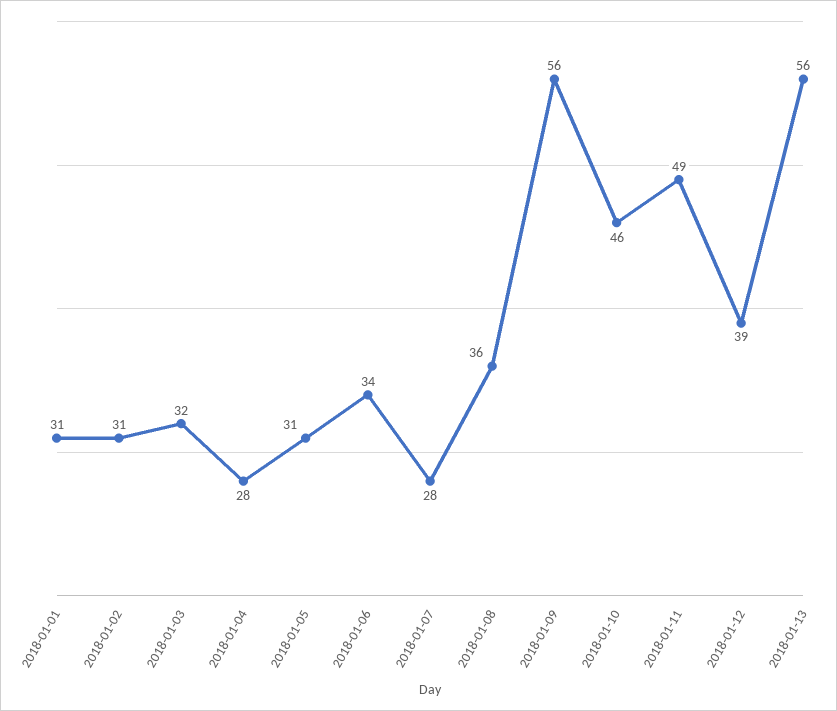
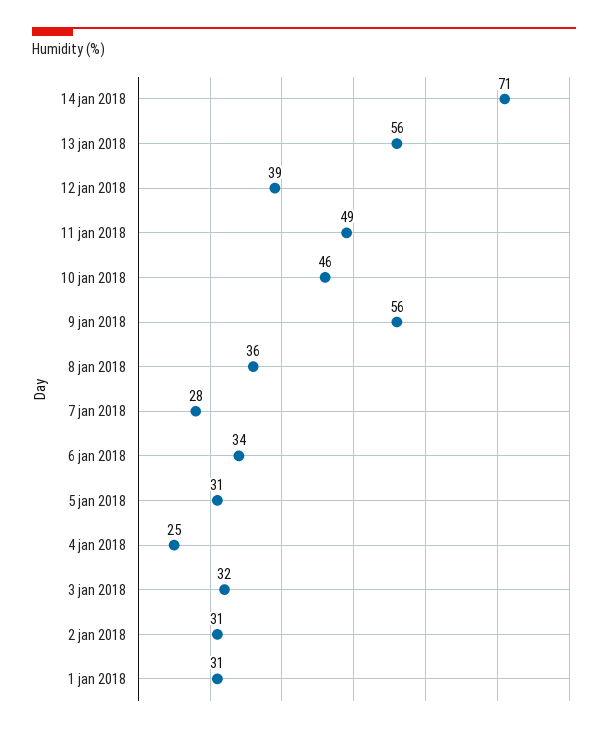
2018-01-04: 28 -> 25
14 jan 2018: none -> 71

